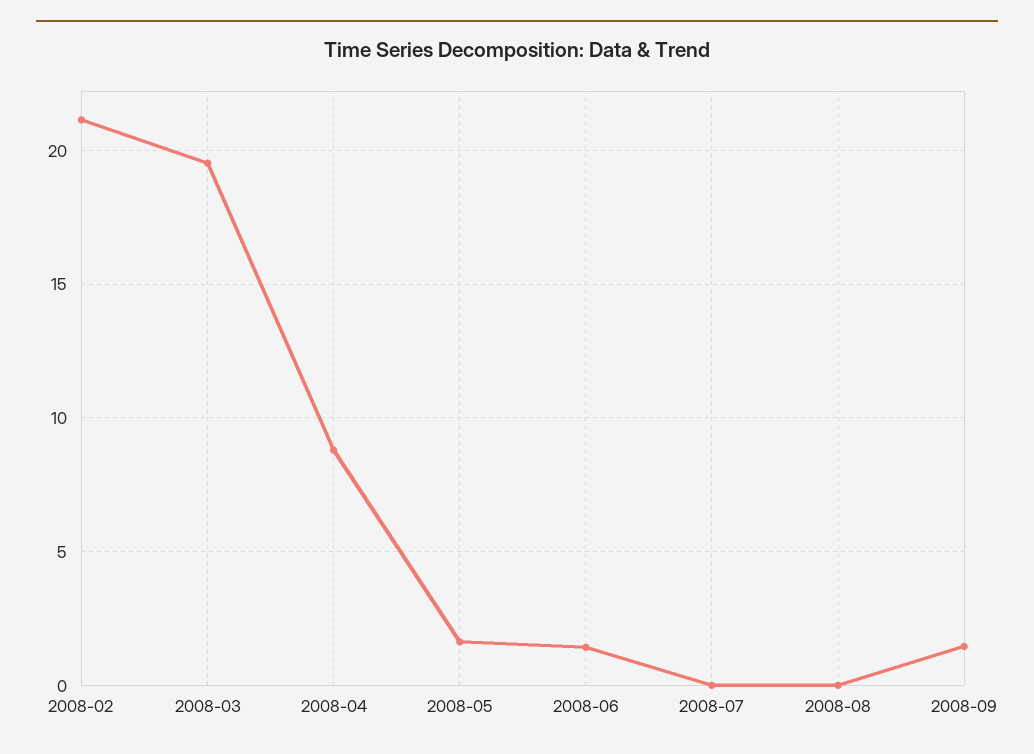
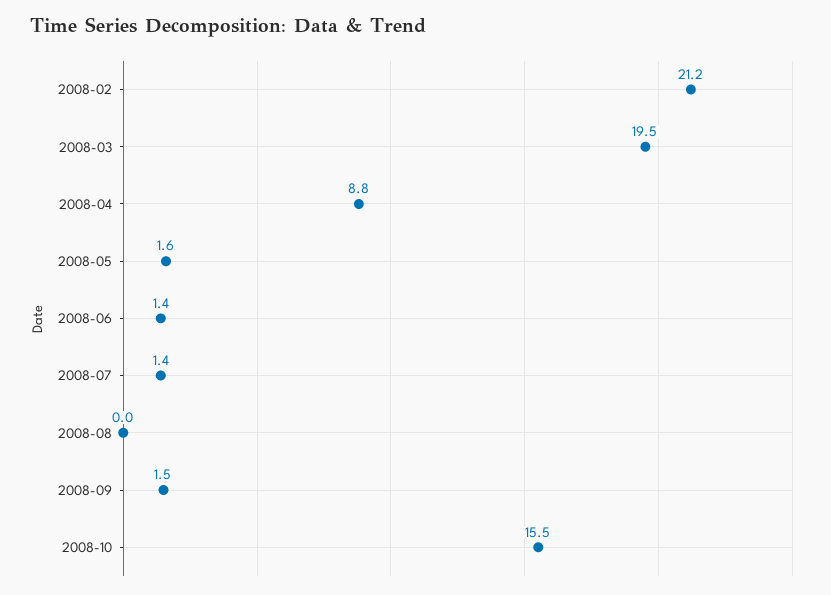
2008-07: 0 -> 1.4
2008-10: none -> 15.5

